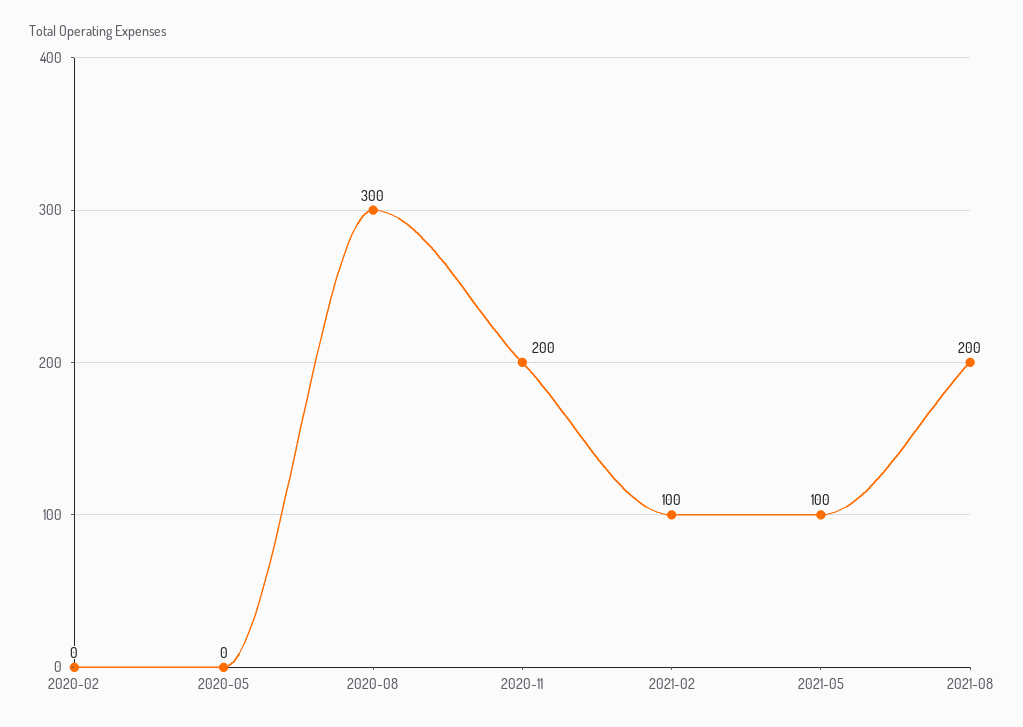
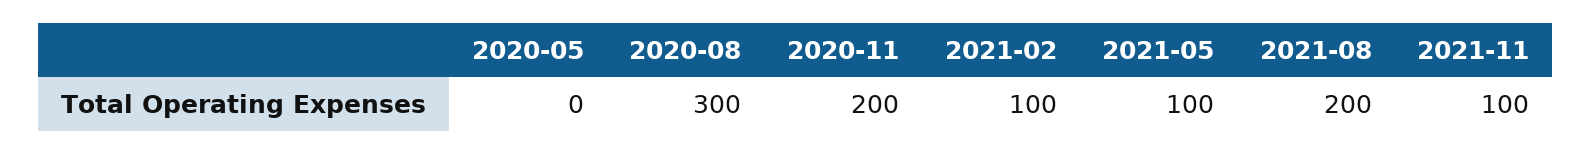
2020-02: 0 -> none
2021-11: none -> 100

